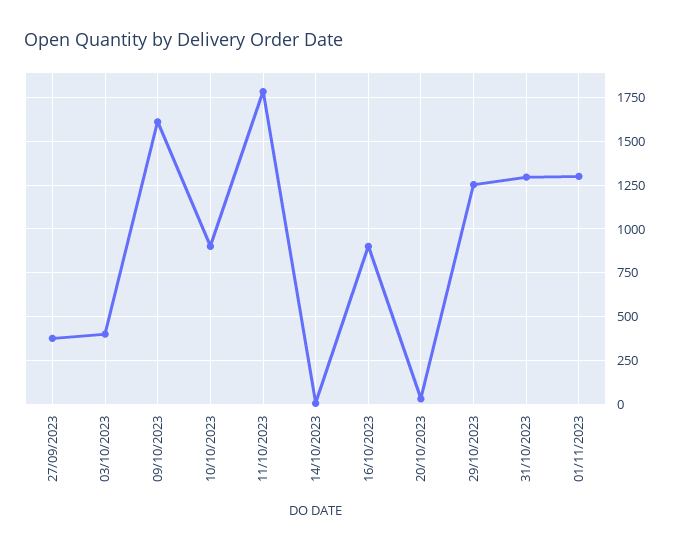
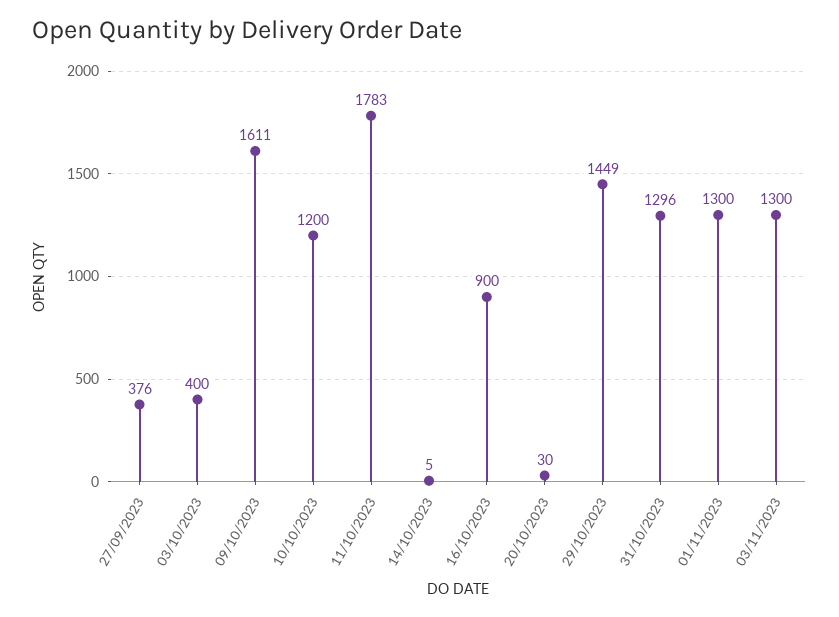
10/10/2023: 900 -> 1200
29/10/2023: 1250 -> 1449
03/11/2023: none -> 1300

